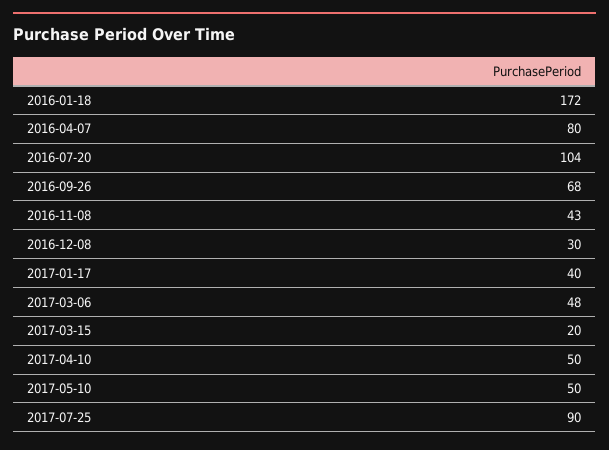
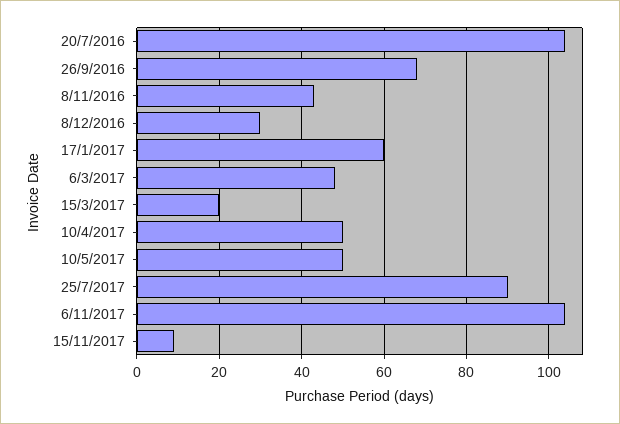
2016-01-18: 172 -> none
2016-04-07: 80 -> none
2017-01-17: 40 -> 60
6/11/2017: none -> 105
15/11/2017: none -> 10

